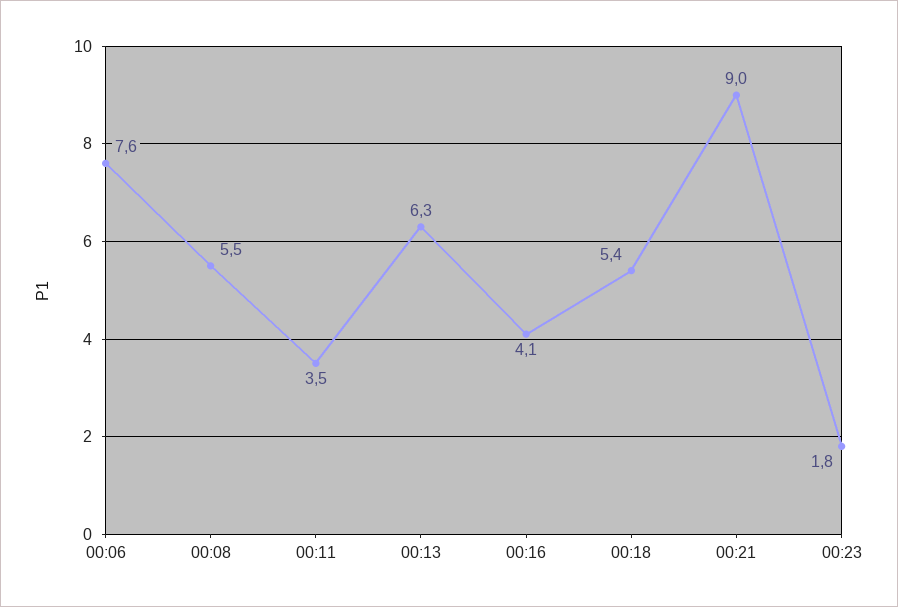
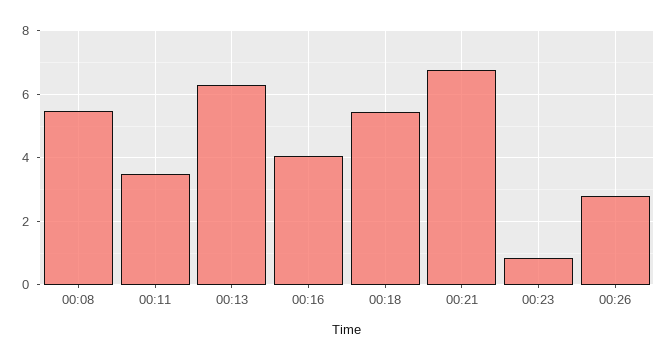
00:06: 7.6 -> none
00:21: 9 -> 6.8
00:23: 1.8 -> 0.8
00:26: none -> 2.8

